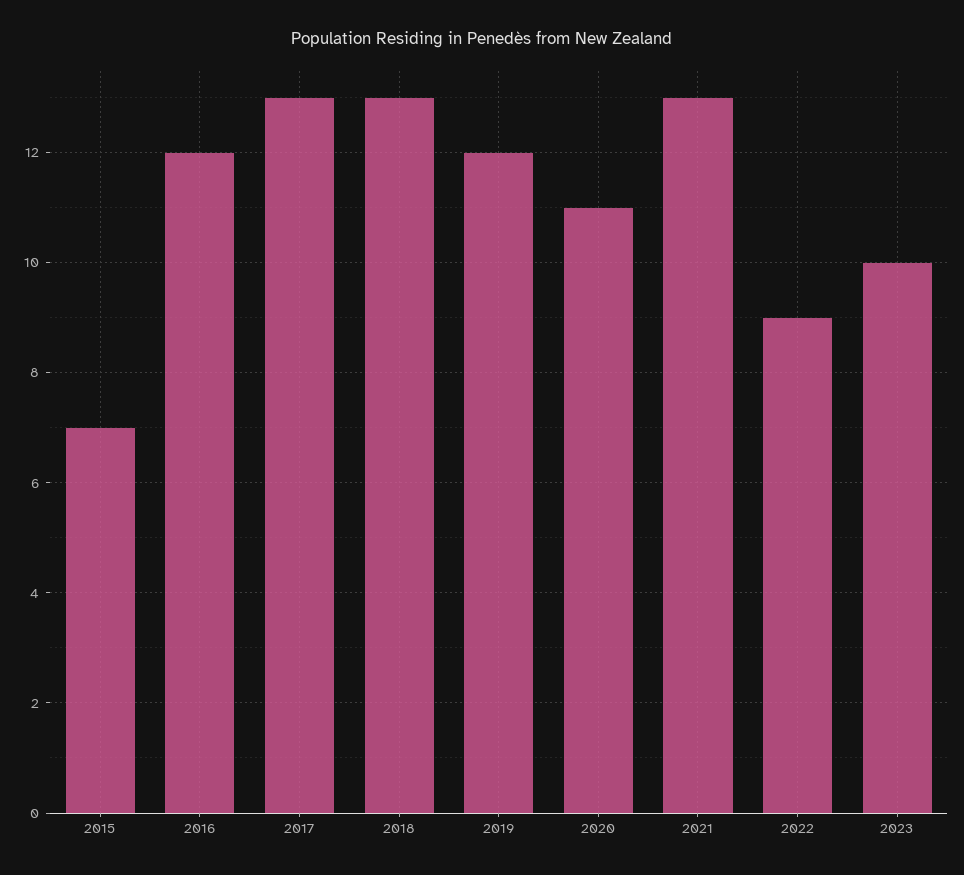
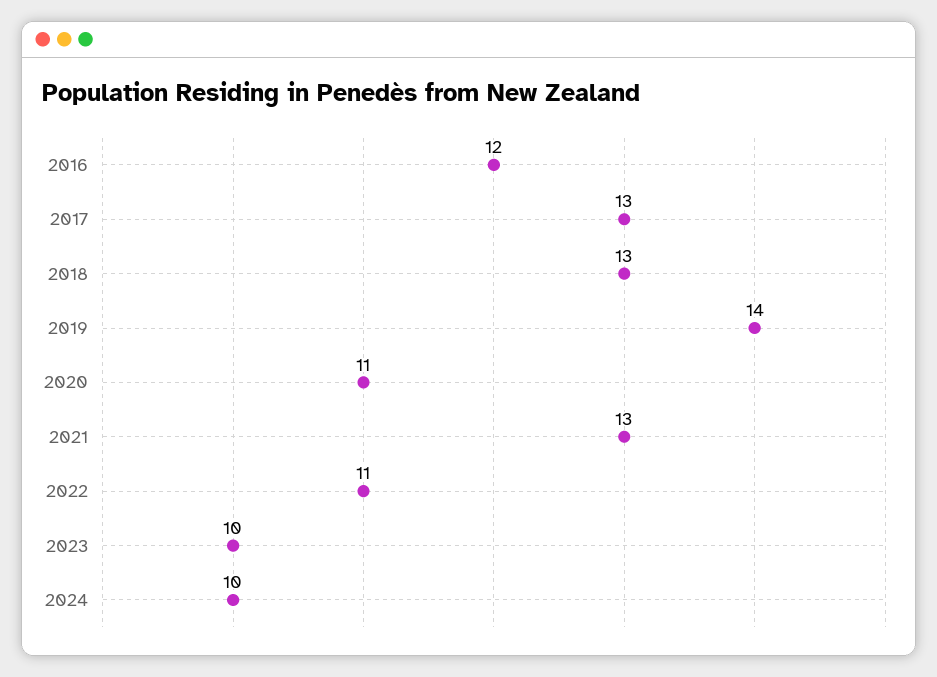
2015: 7 -> none
2019: 12 -> 14
2022: 9 -> 11
2024: none -> 10

